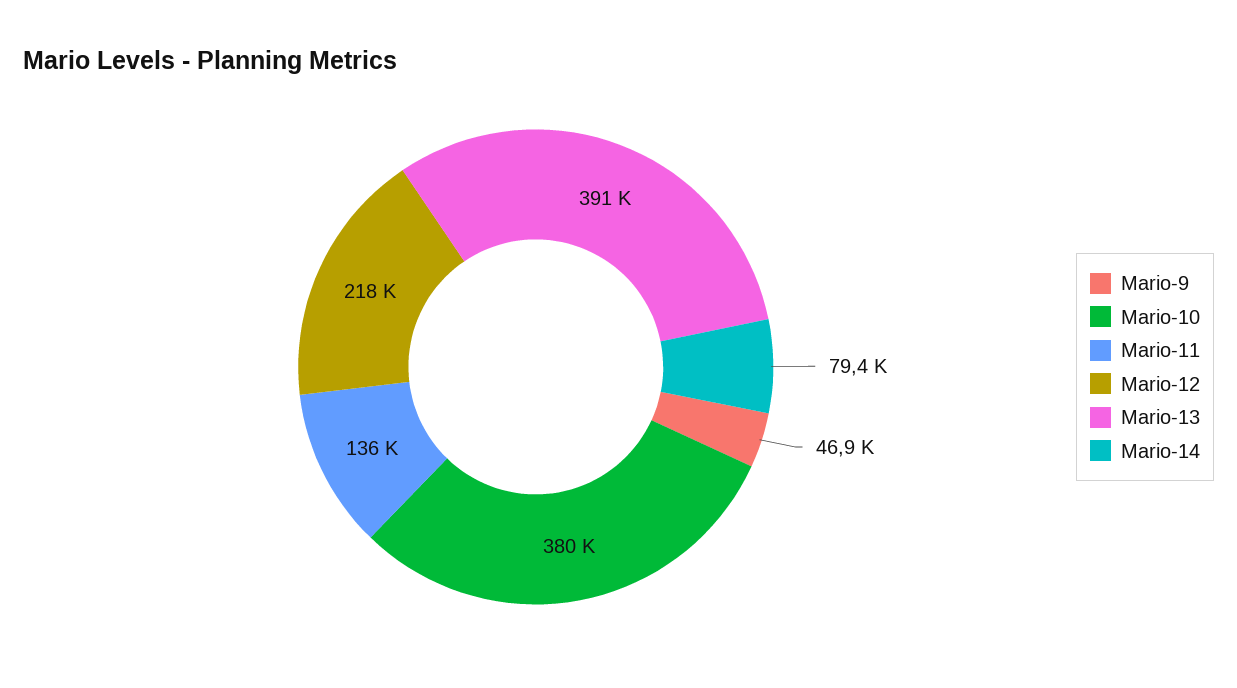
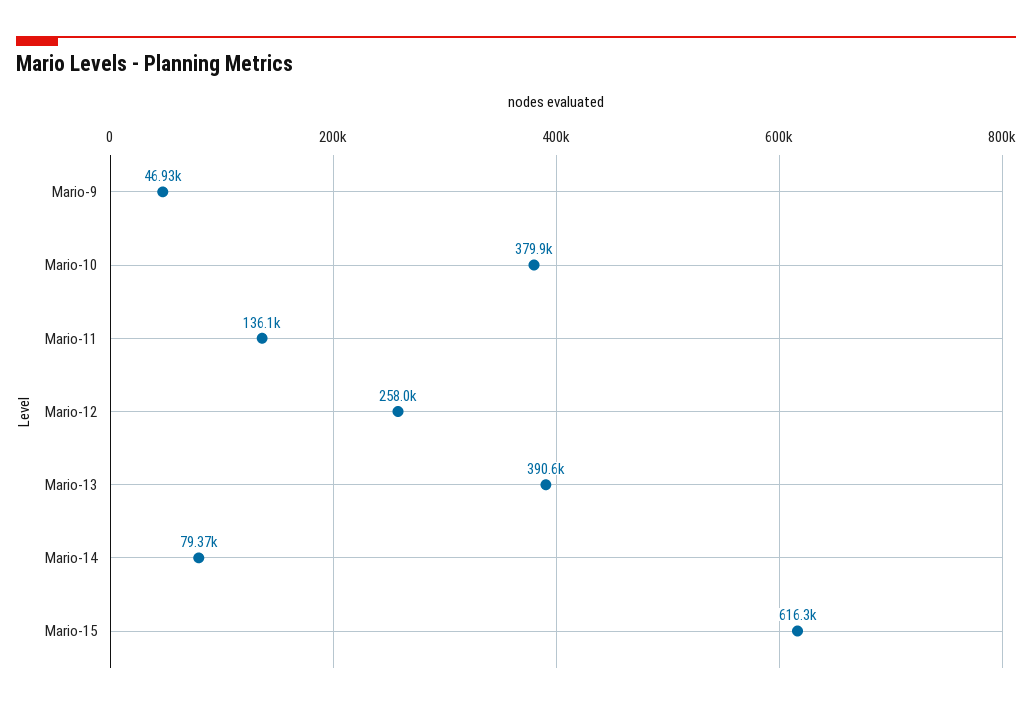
Mario-12: 218000 -> 258000
Mario-15: none -> 616300

